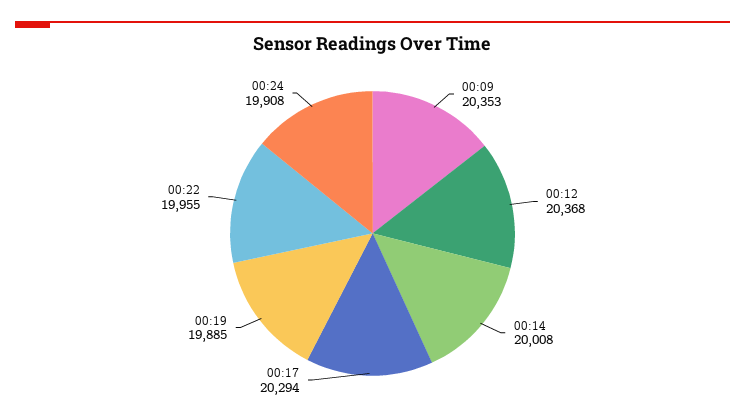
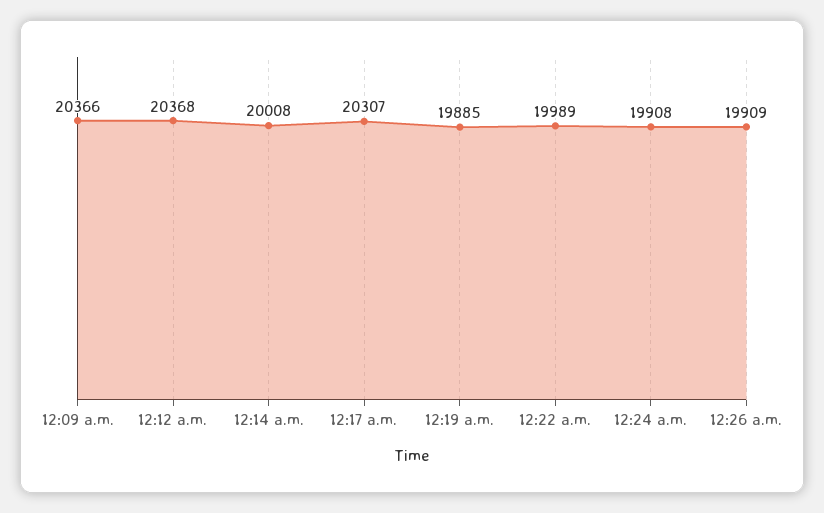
00:09: 20353 -> 20366
00:17: 20294 -> 20307
00:22: 19955 -> 19989
12:26 a.m.: none -> 19909

